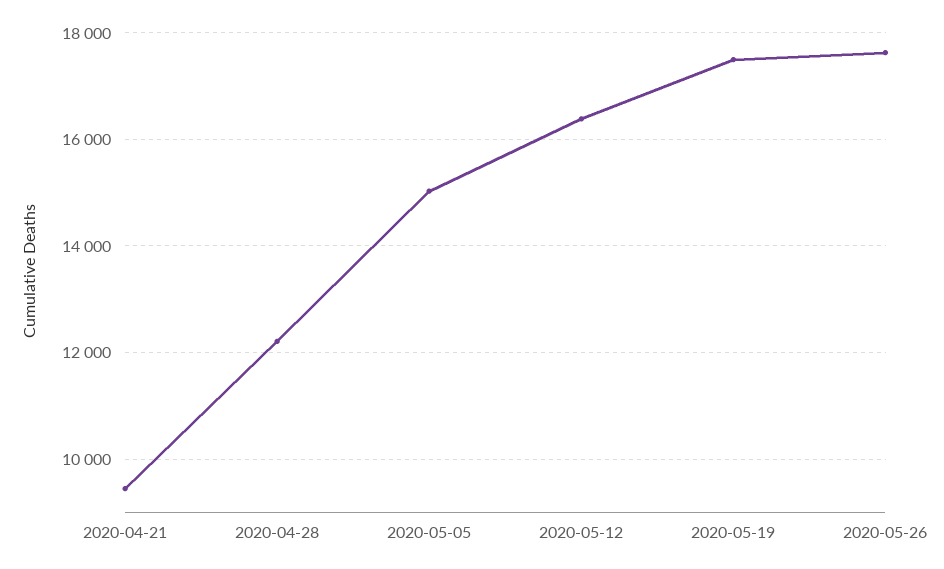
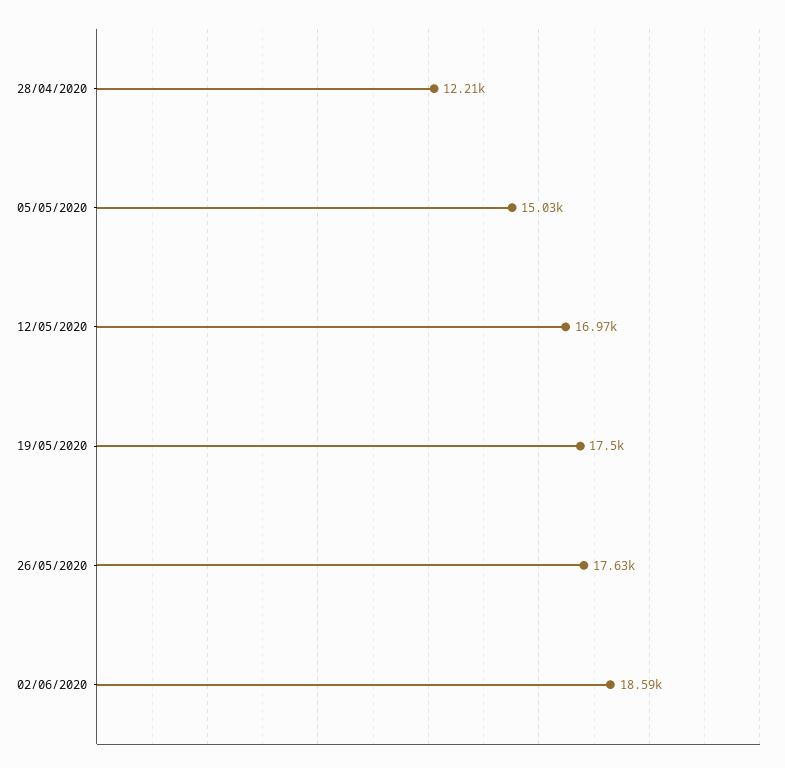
2020-04-21: 9400 -> none
2020-05-12: 16400 -> 16970
02/06/2020: none -> 18590

